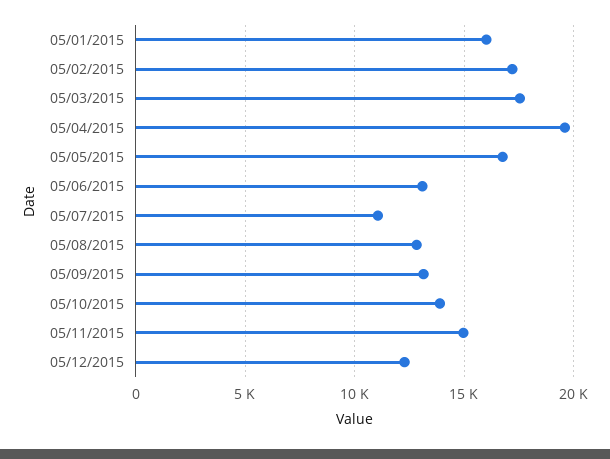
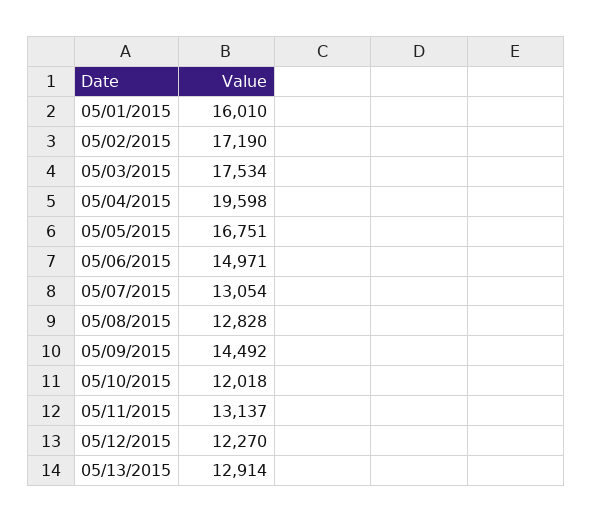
05/06/2015: 13000 -> 14971
05/07/2015: 11000 -> 13054
05/09/2015: 13000 -> 14492
05/10/2015: 14000 -> 12018
05/11/2015: 15000 -> 13137
05/13/2015: none -> 12914

